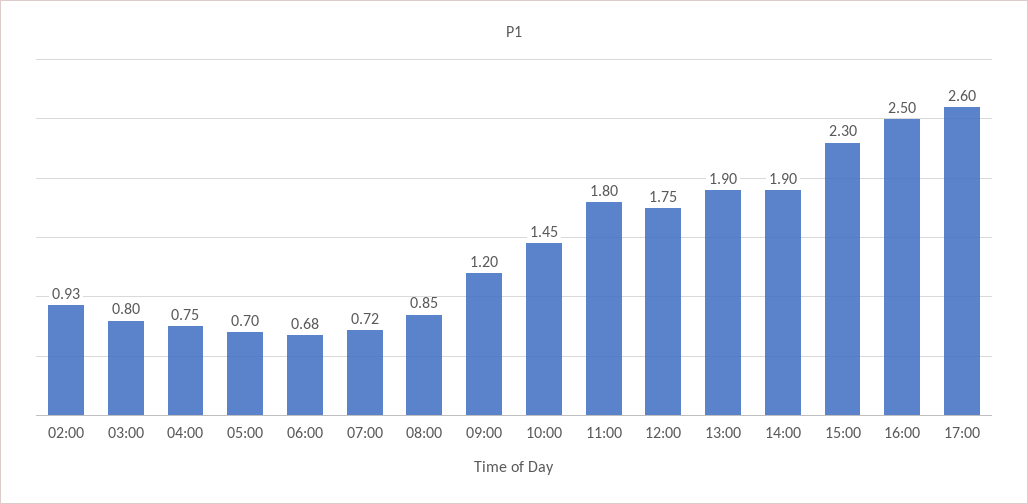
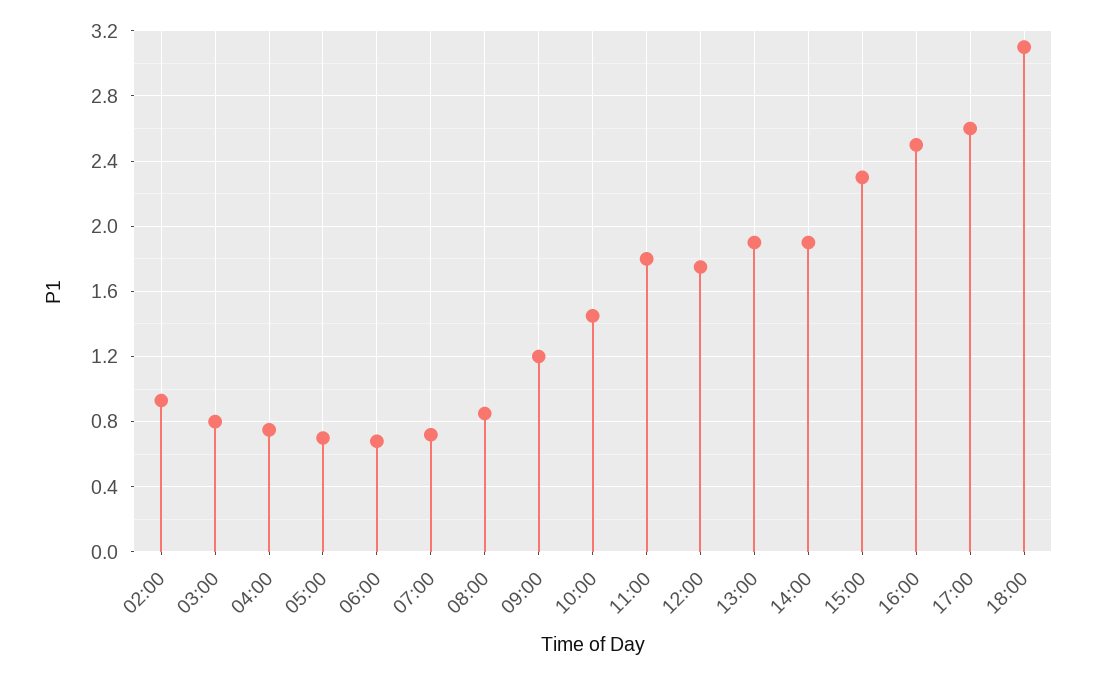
18:00: none -> 3.1

